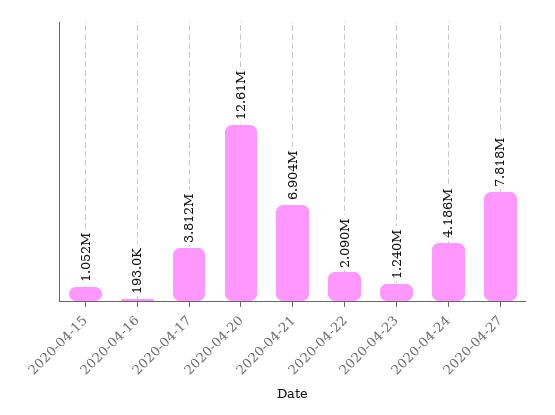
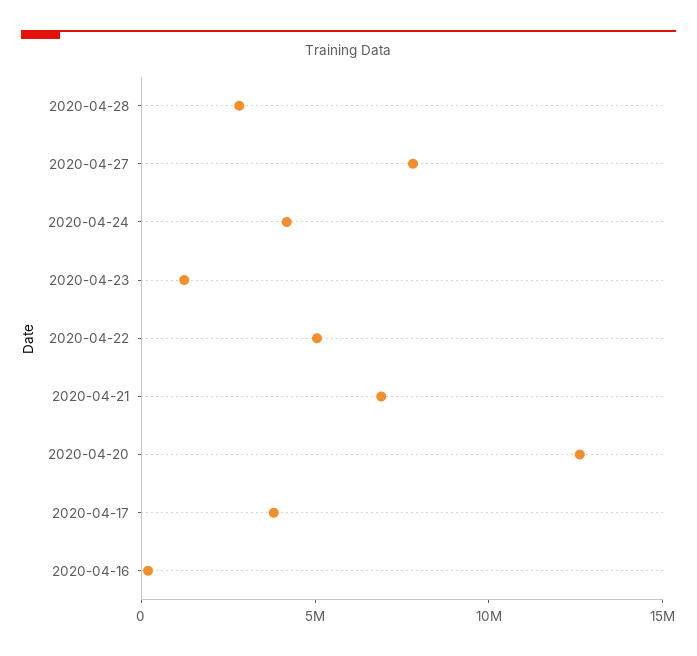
2020-04-15: 1052000 -> none
2020-04-22: 2090000 -> 5000000
2020-04-28: none -> 3000000

